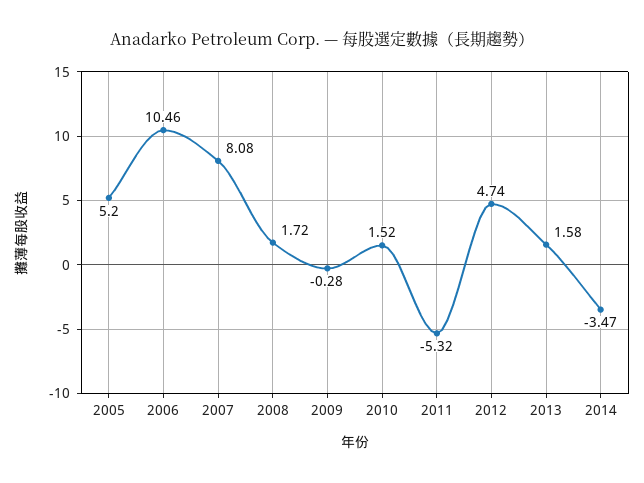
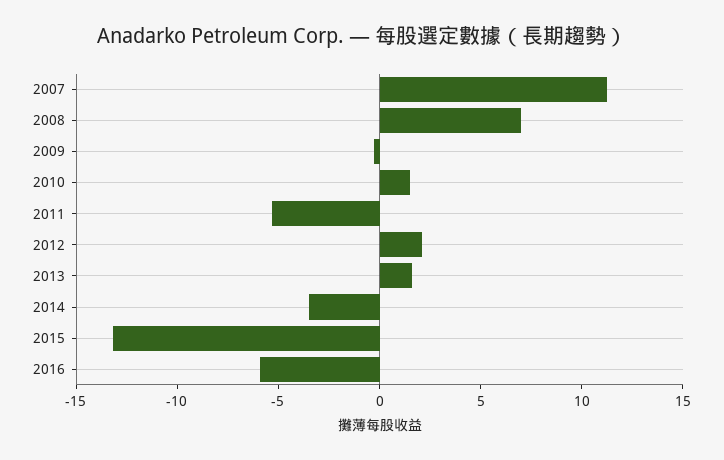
2005: 5.2 -> none
2006: 10.46 -> none
2007: 8.08 -> 11
2008: 1.72 -> 7
2012: 4.74 -> 2
2015: none -> -13
2016: none -> -6

